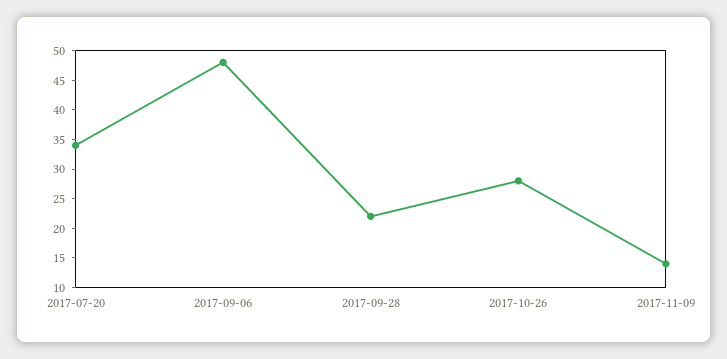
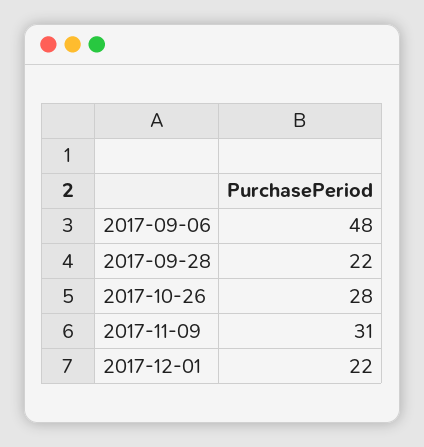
2017-07-20: 35 -> none
2017-11-09: 15 -> 31
2017-12-01: none -> 22

